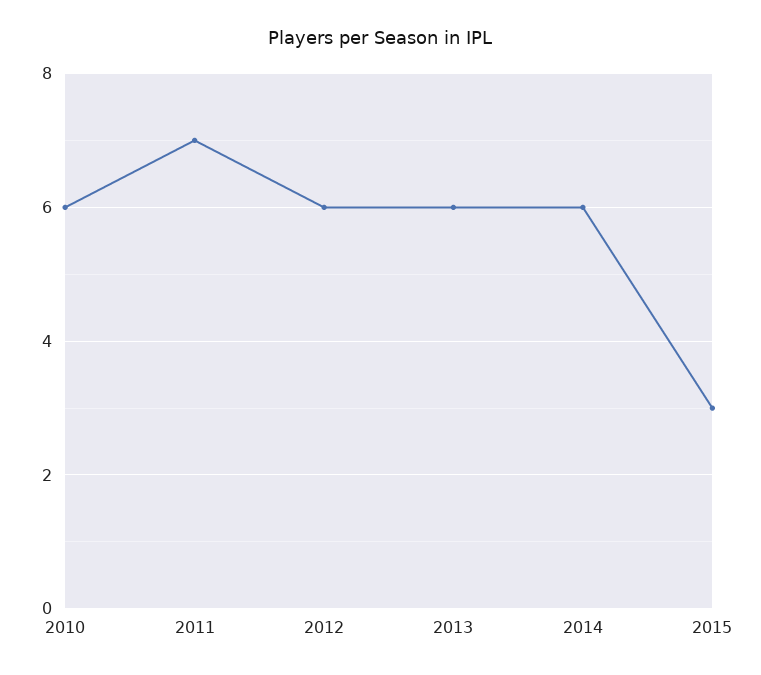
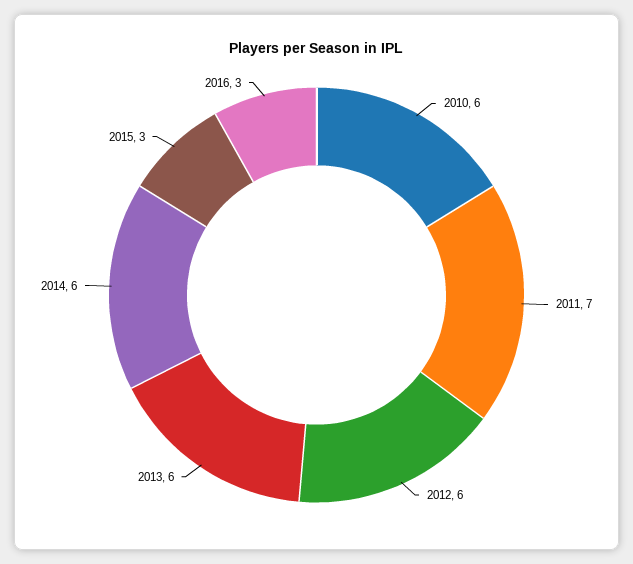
2016: none -> 3

